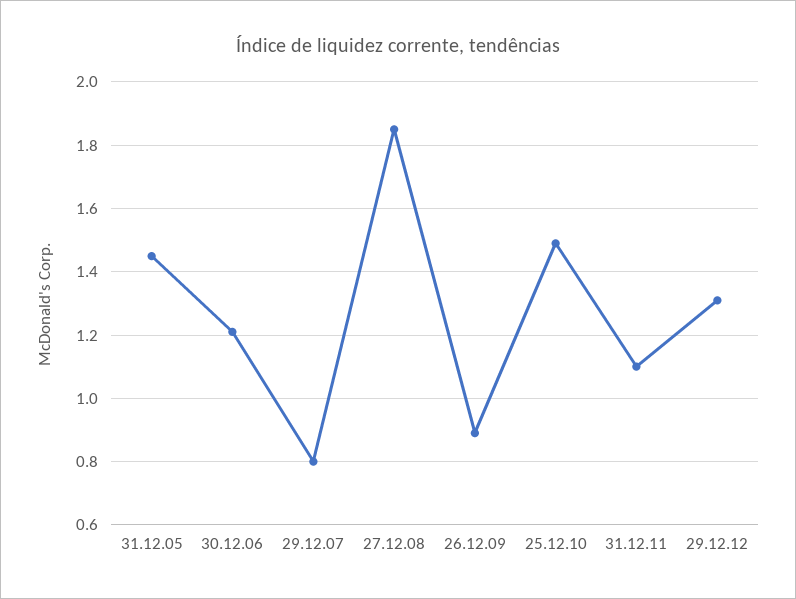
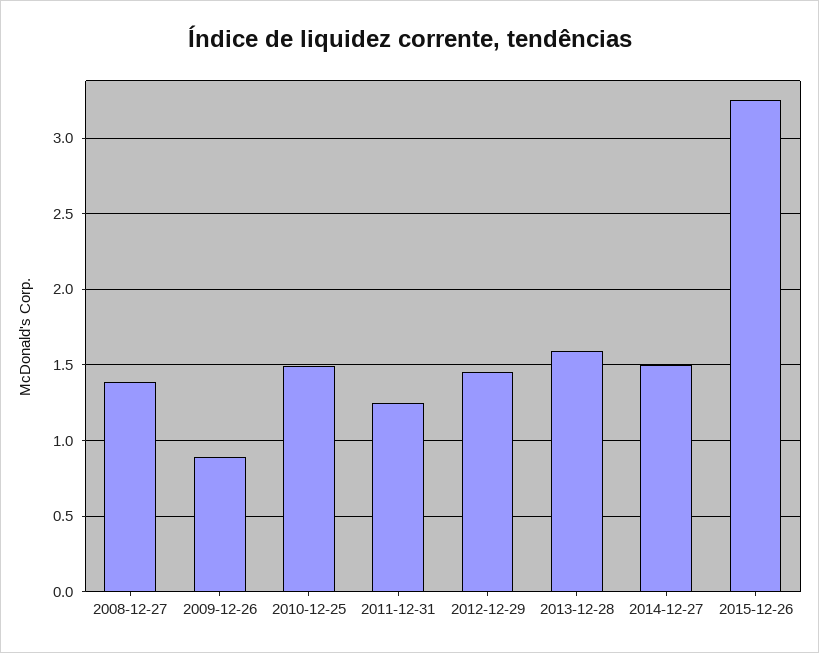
31.12.05: 1.45 -> none
30.12.06: 1.2 -> none
29.12.07: 0.8 -> none
27.12.08: 1.85 -> 1.4
31.12.11: 1.1 -> 1.25
29.12.12: 1.3 -> 1.45
2013-12-28: none -> 1.6
2014-12-27: none -> 1.5
2015-12-26: none -> 3.25

